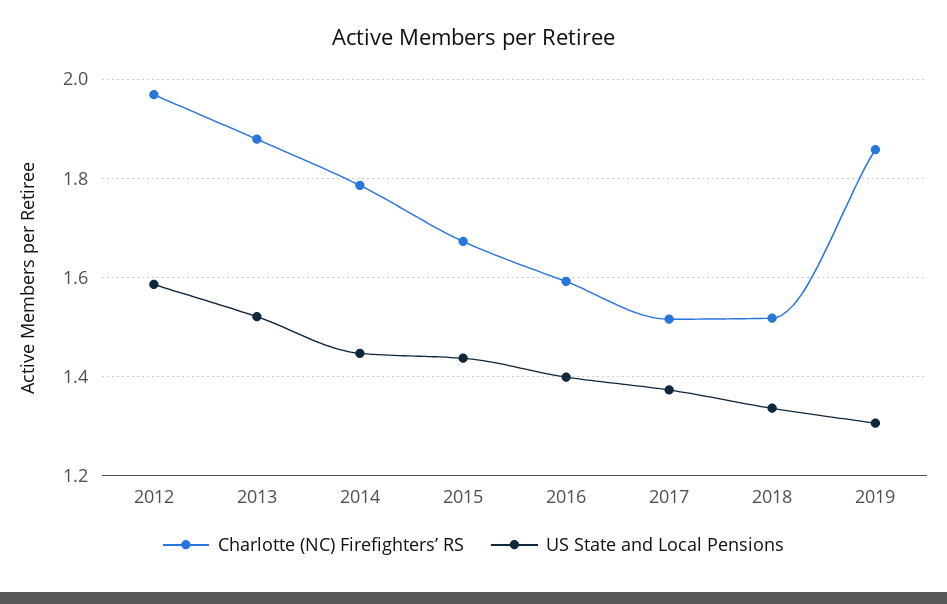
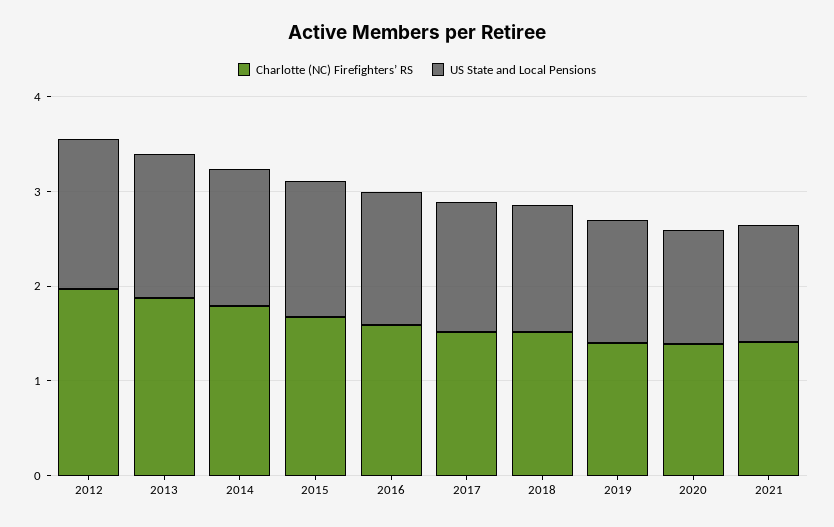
Charlotte (NC) Firefighters’ RS, 2019: 1.86 -> 1.4
Charlotte (NC) Firefighters’ RS, 2020: none -> 1.4
US State and Local Pensions, 2020: none -> 1.2
Charlotte (NC) Firefighters’ RS, 2021: none -> 1.4
US State and Local Pensions, 2021: none -> 1.2

